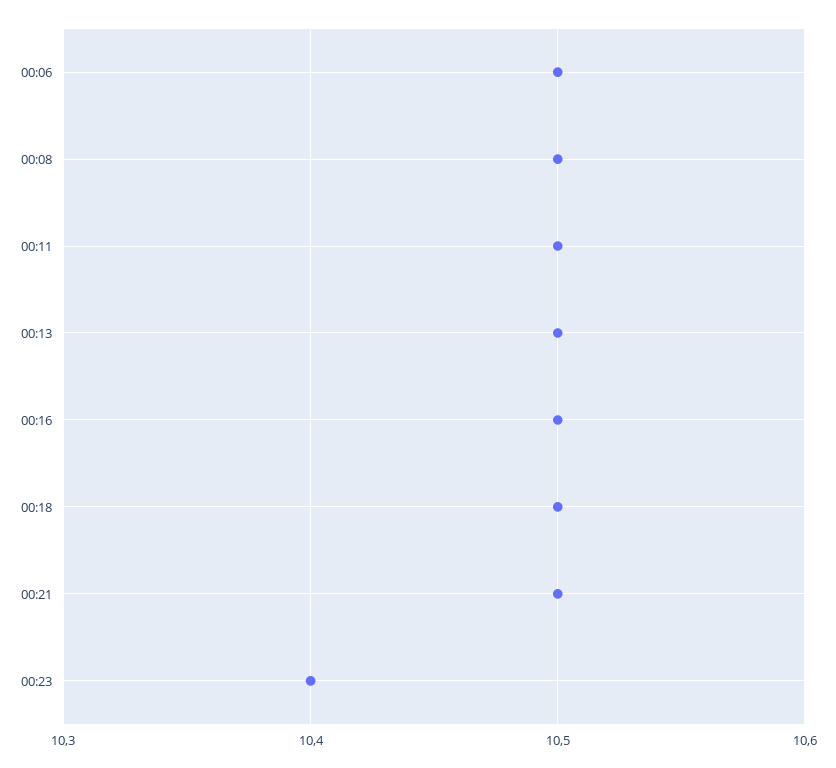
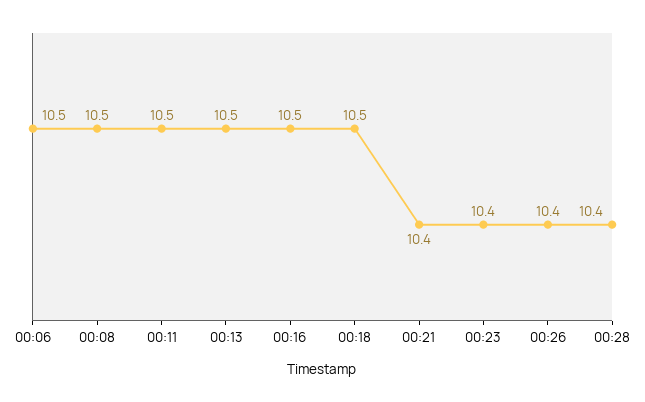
00:21: 10.5 -> 10.4
00:26: none -> 10.4
00:28: none -> 10.4

